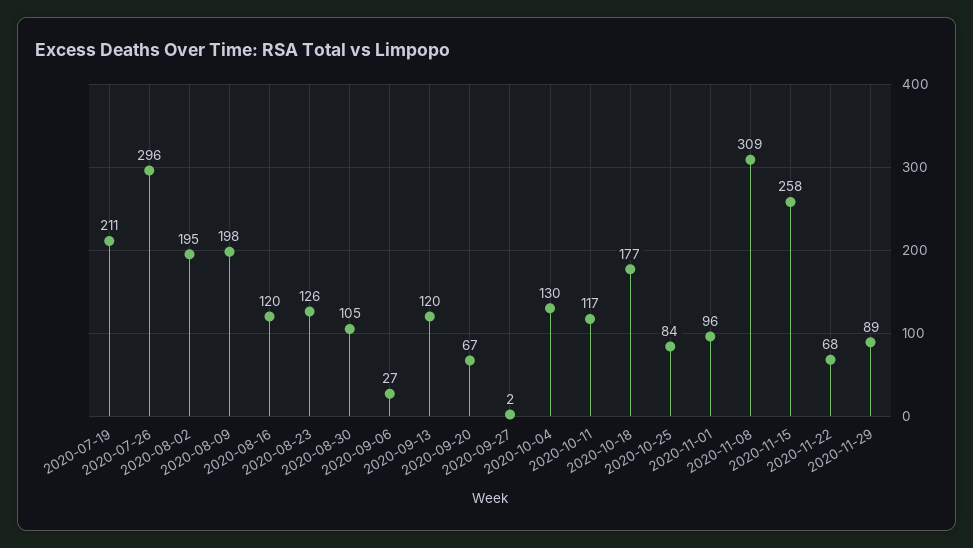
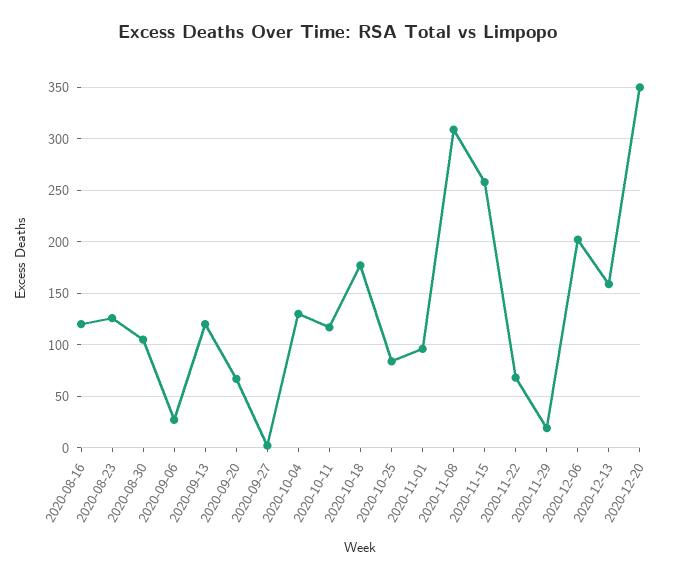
2020-07-19: 211 -> none
2020-07-26: 296 -> none
2020-08-02: 195 -> none
2020-08-09: 198 -> none
2020-11-29: 89 -> 20
2020-12-06: none -> 200
2020-12-13: none -> 160
2020-12-20: none -> 350

